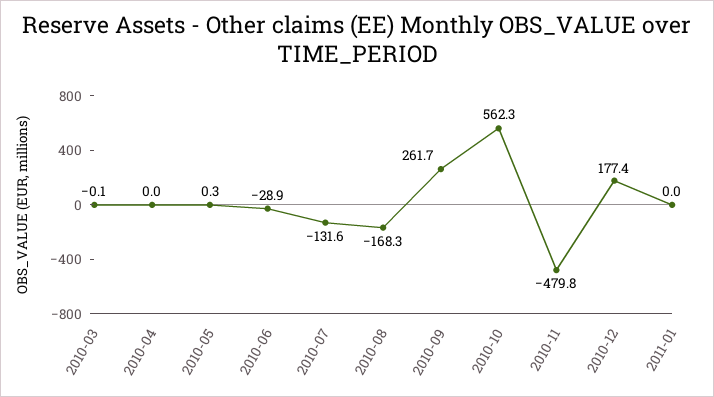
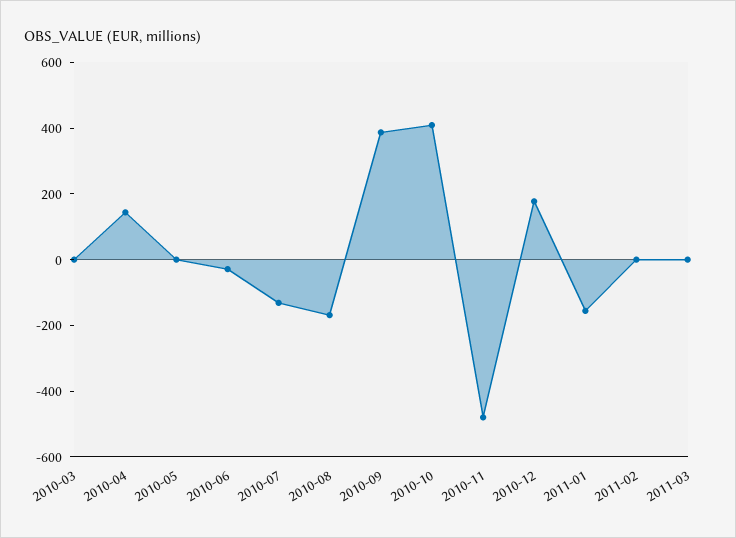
2010-04: 0 -> 150
2010-09: 261.7 -> 400
2010-10: 562.3 -> 400
2011-01: 0 -> -150
2011-02: none -> 0
2011-03: none -> 0

